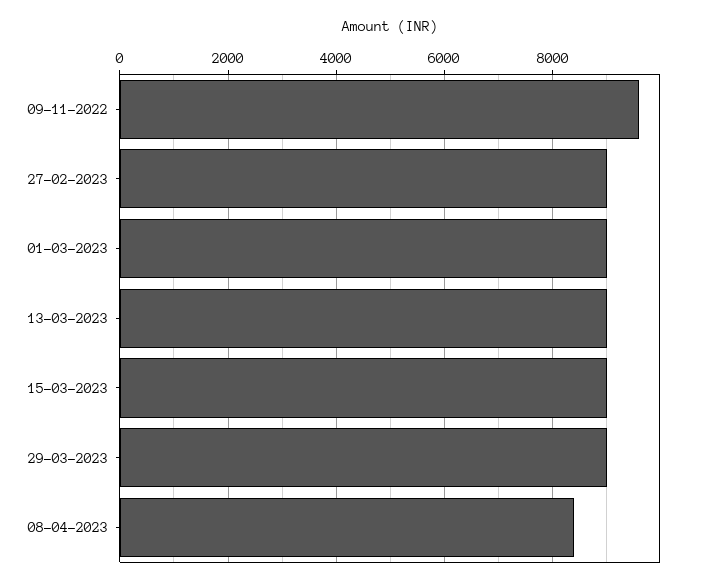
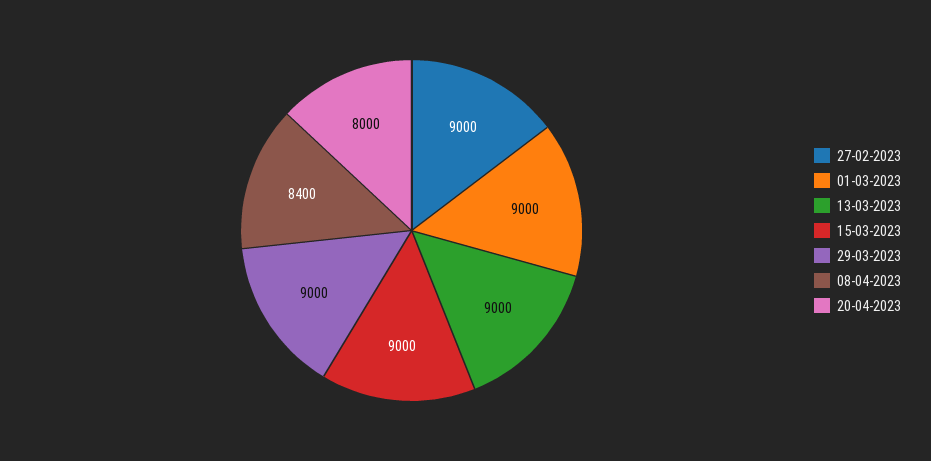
09-11-2022: 9600 -> none
20-04-2023: none -> 8000

